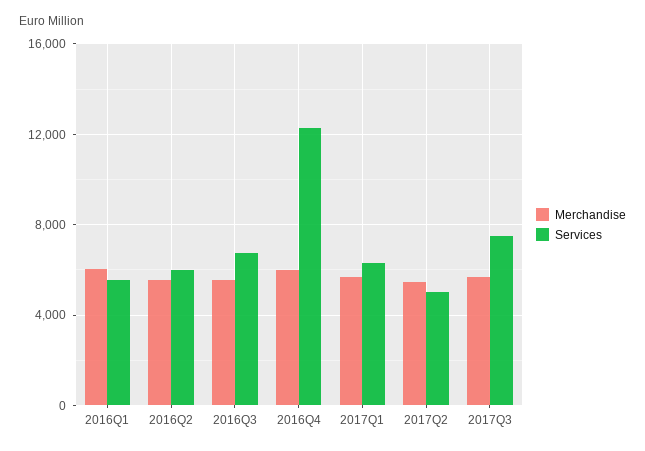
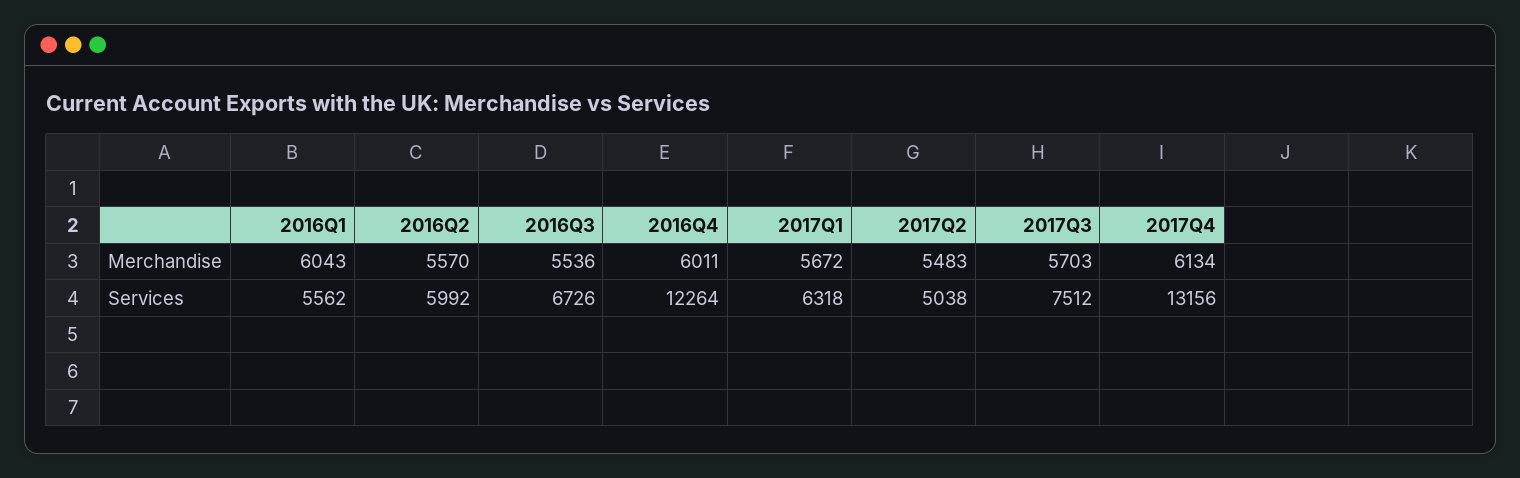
Merchandise, 2017Q4: none -> 6134
Services, 2017Q4: none -> 13156

